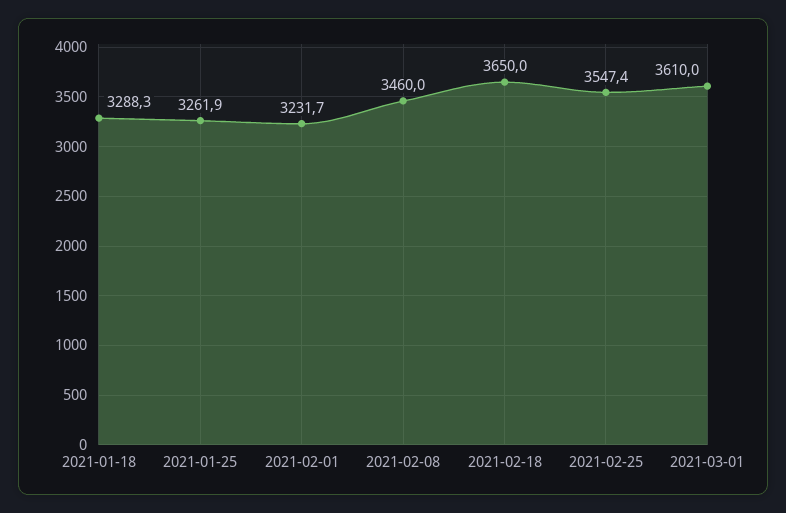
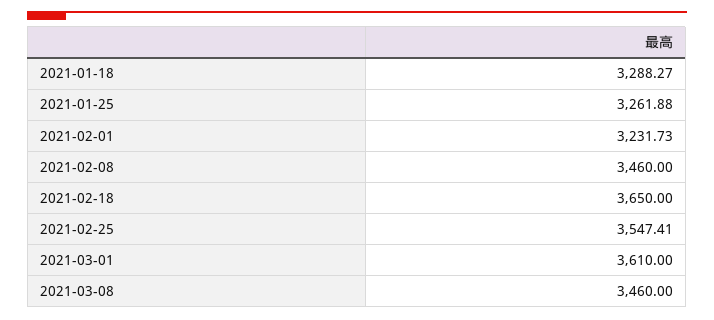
2021-03-08: none -> 3460

